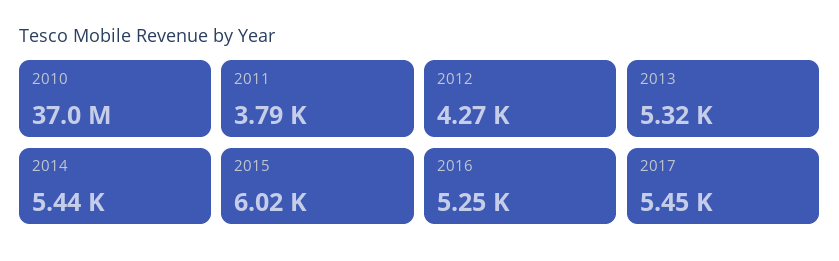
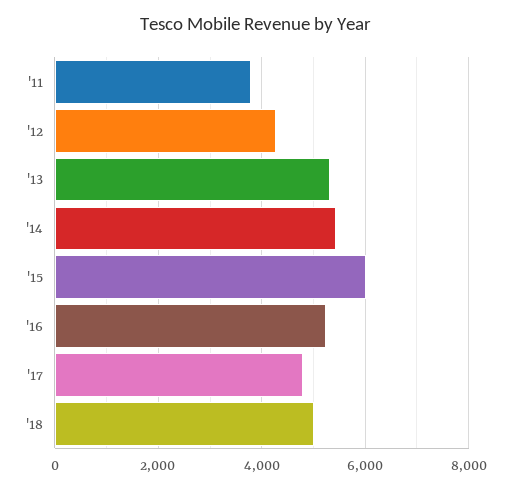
2010: 37000000 -> none
2017: 5450 -> 4800
'18: none -> 5000

